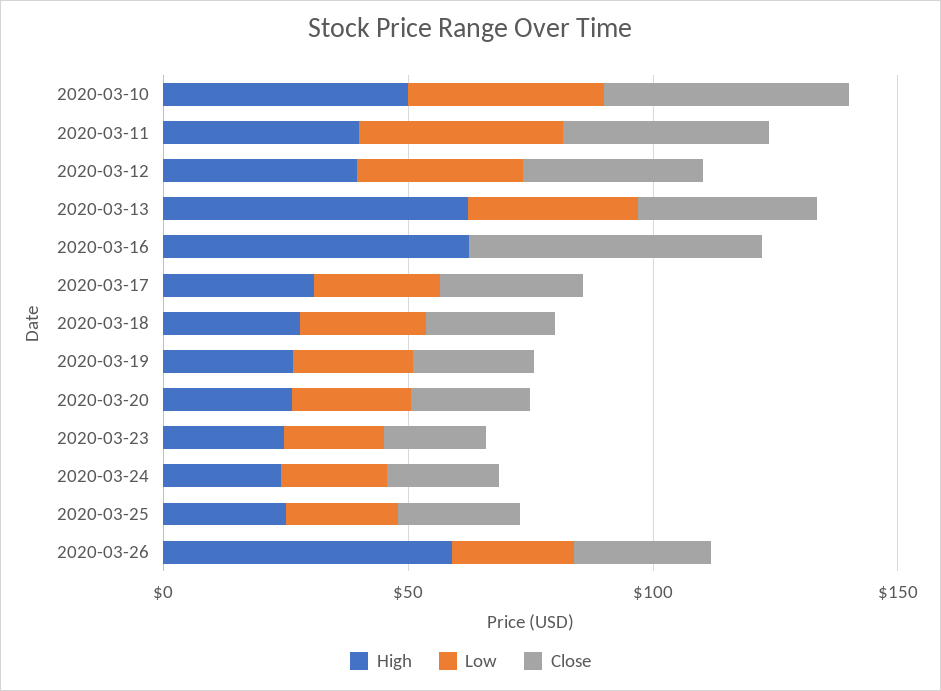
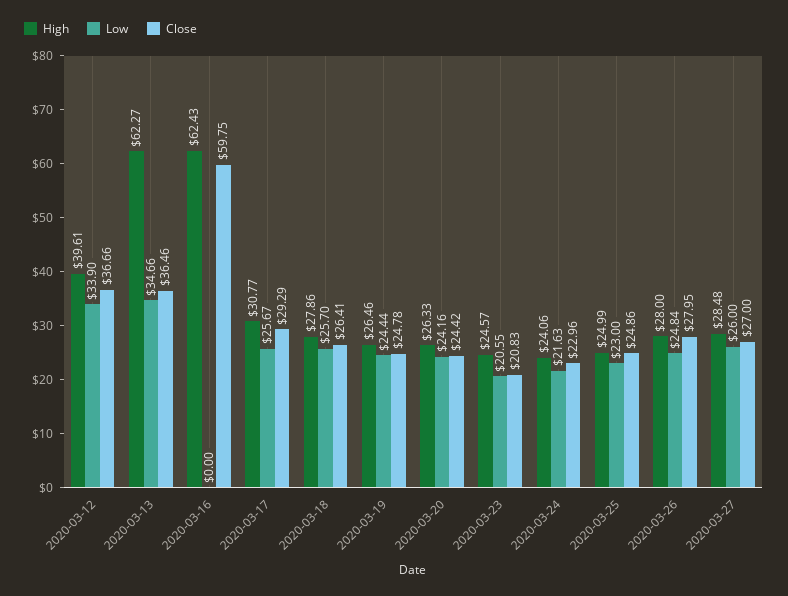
High, 2020-03-10: 50 -> none
Low, 2020-03-10: 40 -> none
Close, 2020-03-10: 50 -> none
High, 2020-03-11: 40 -> none
Low, 2020-03-11: 40 -> none
Close, 2020-03-11: 40 -> none
High, 2020-03-26: 60 -> 28
High, 2020-03-27: none -> 28.48
Low, 2020-03-27: none -> 26
Close, 2020-03-27: none -> 27

